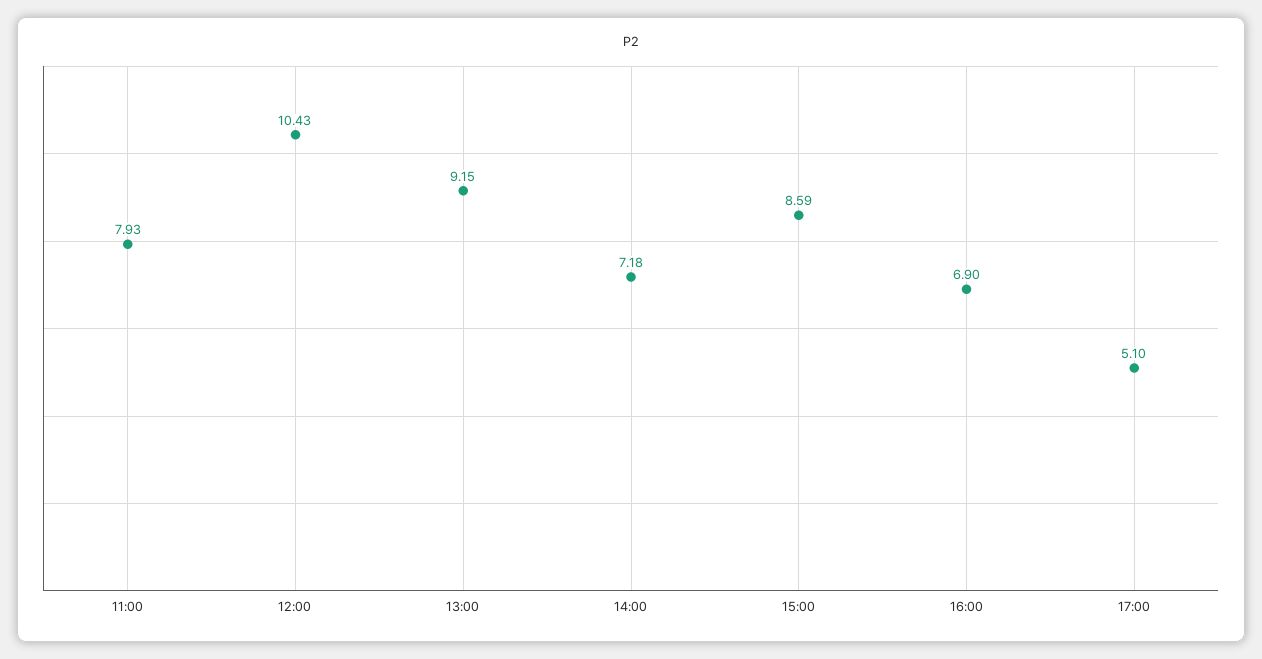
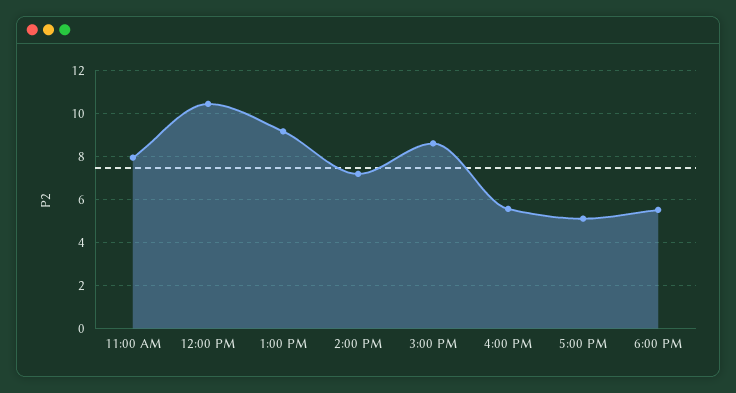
16:00: 6.9 -> 5.5
6:00 PM: none -> 5.5

